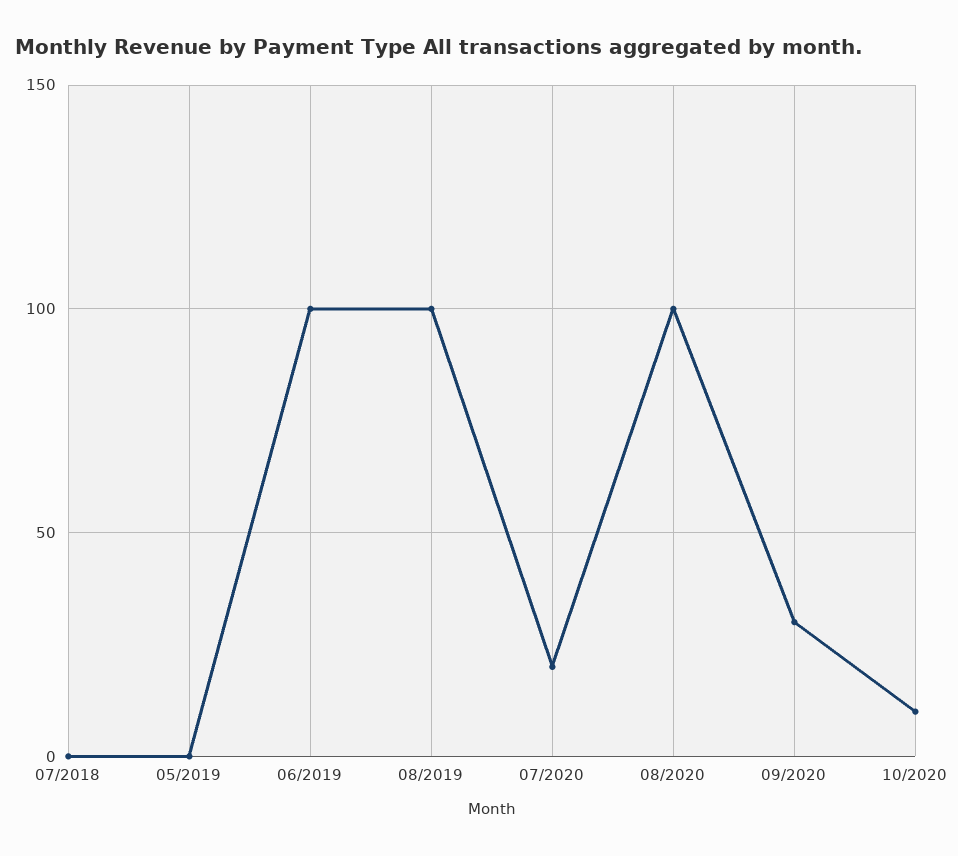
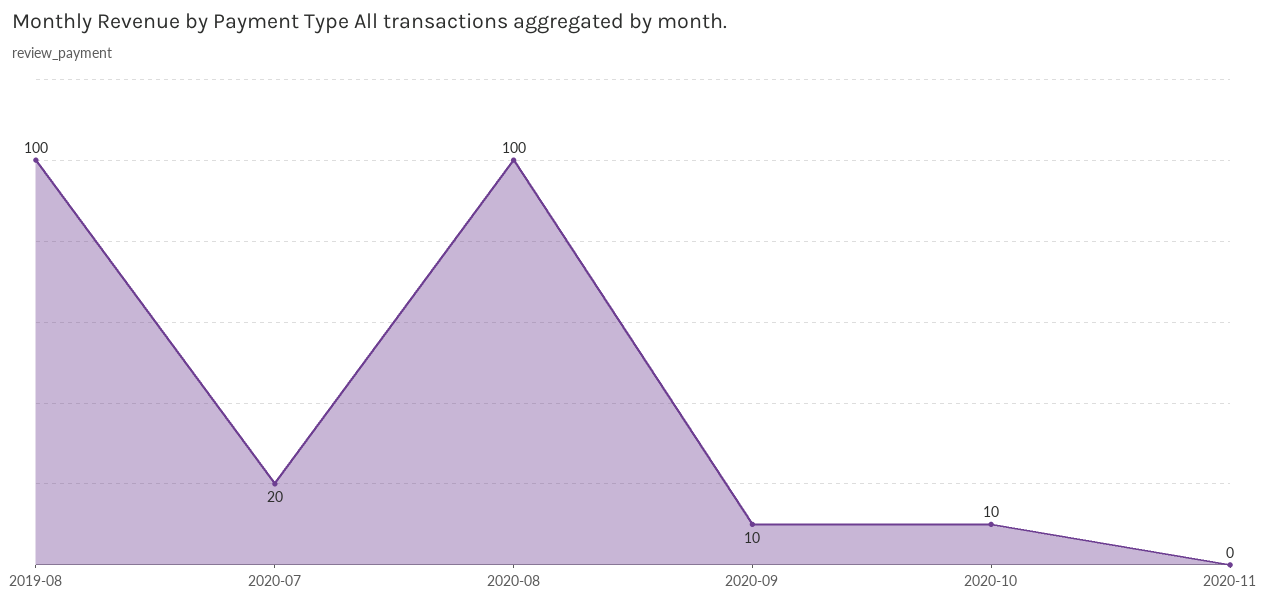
07/2018: 0 -> none
05/2019: 0 -> none
06/2019: 100 -> none
09/2020: 30 -> 10
2020-11: none -> 0

